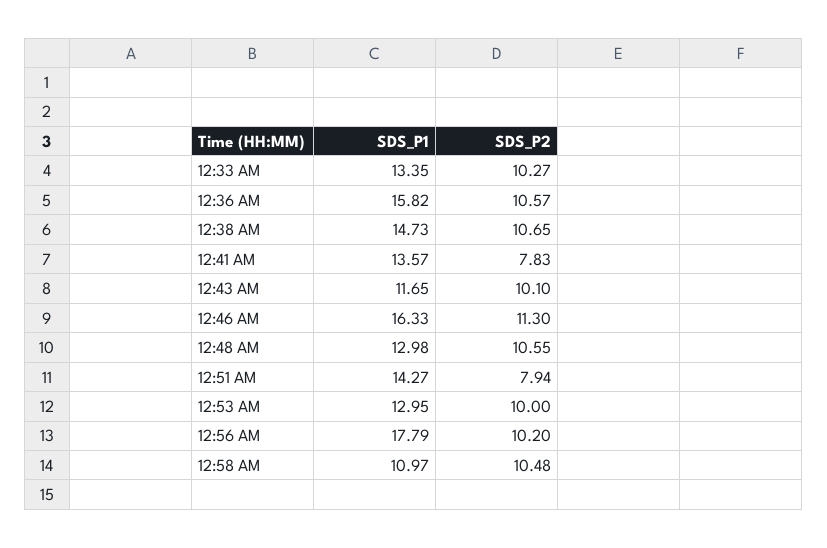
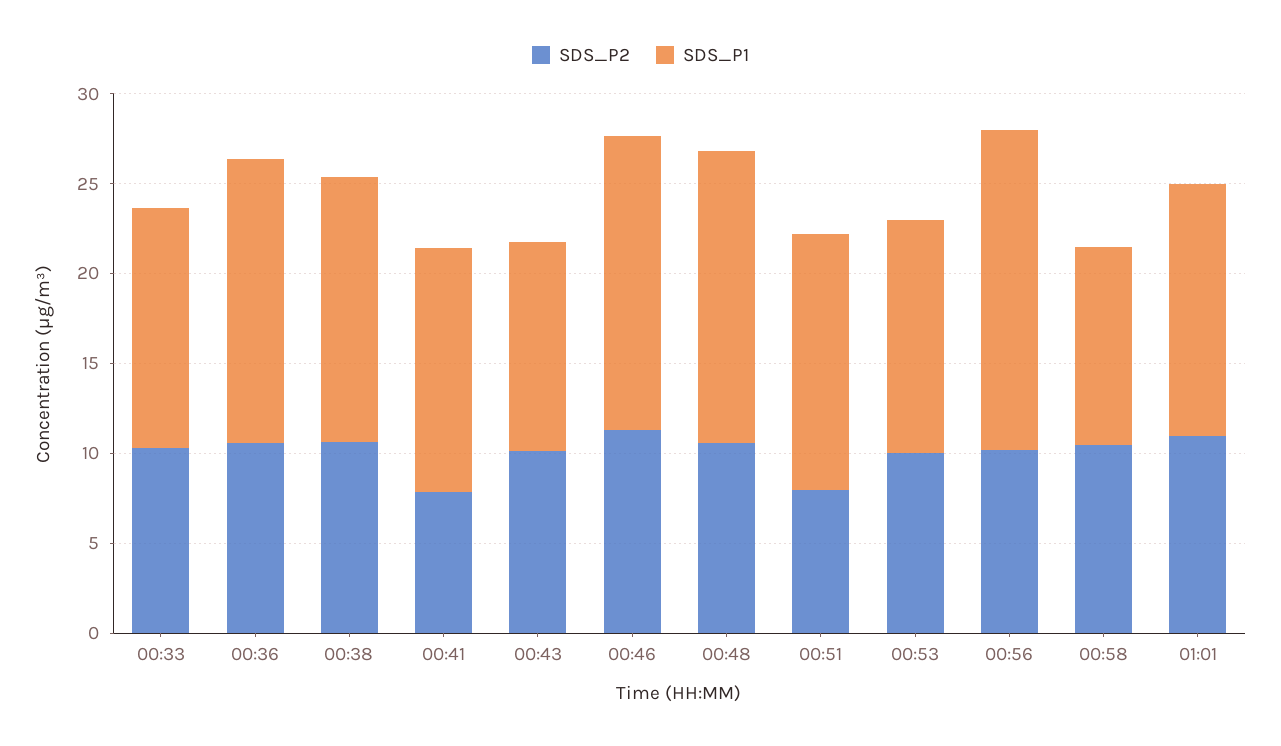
SDS_P1, 12:48 AM: 12.98 -> 16
SDS_P2, 01:01: none -> 11
SDS_P1, 01:01: none -> 14

